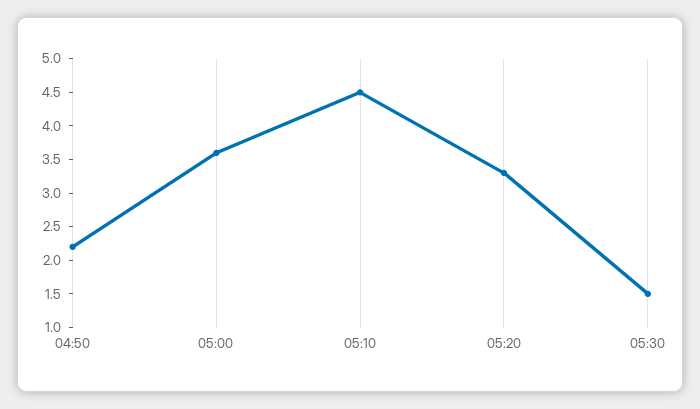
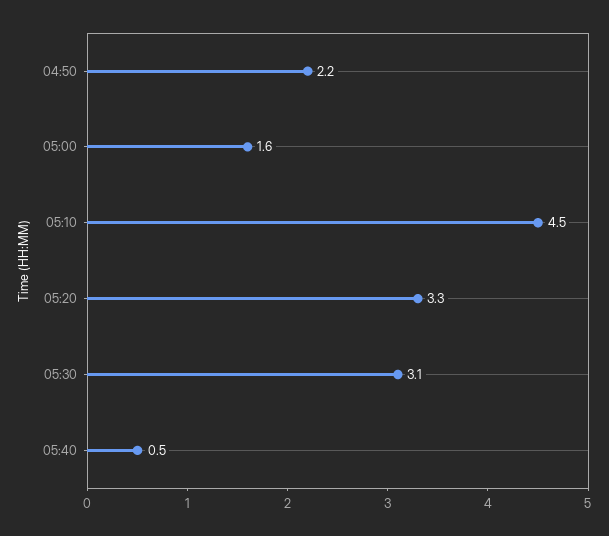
05:00: 3.5 -> 1.6
05:30: 1.5 -> 3.1
05:40: none -> 0.5

